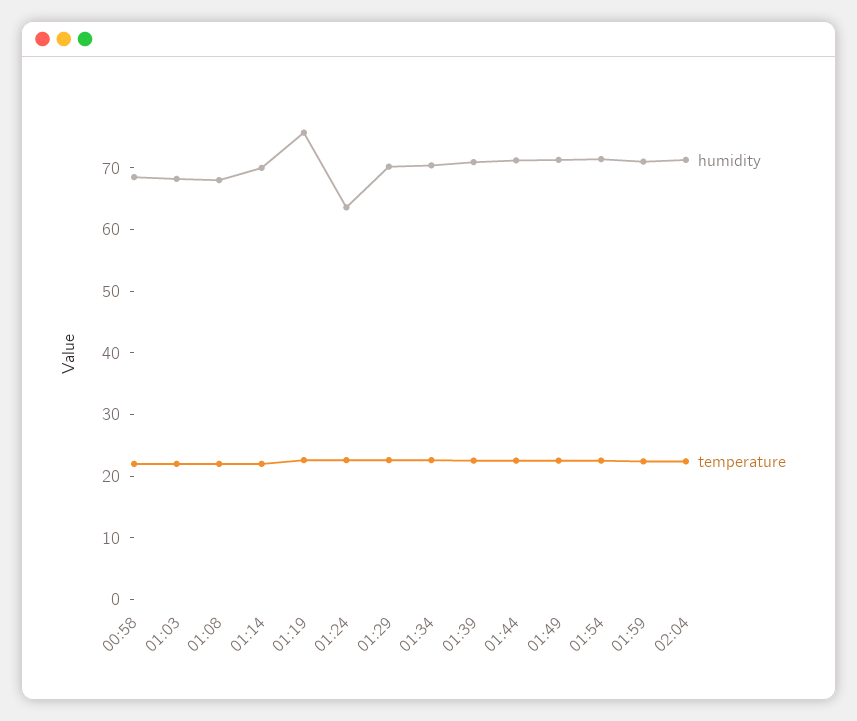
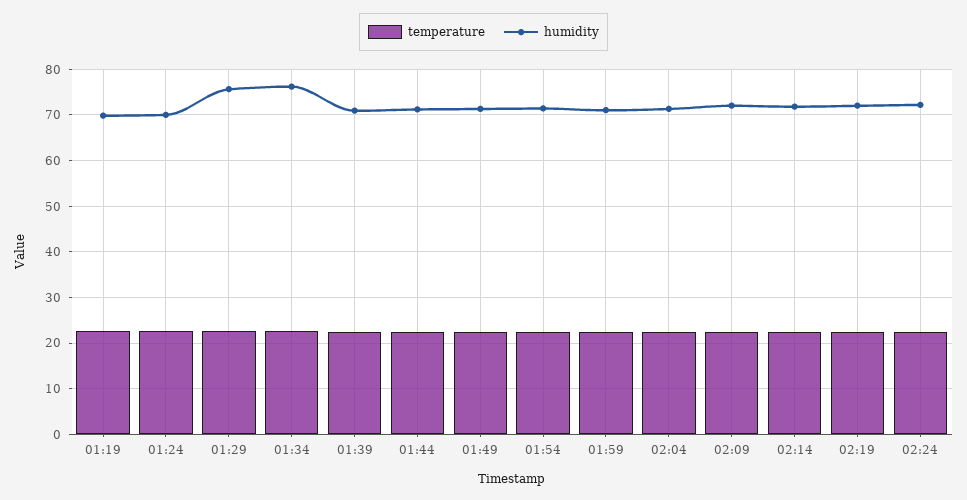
humidity, 00:58: 68 -> none
temperature, 00:58: 22 -> none
humidity, 01:03: 68 -> none
temperature, 01:03: 22 -> none
humidity, 01:08: 68 -> none
temperature, 01:08: 22 -> none
humidity, 01:14: 70 -> none
temperature, 01:14: 22 -> none
humidity, 01:19: 76 -> 70
humidity, 01:24: 64 -> 70
humidity, 01:29: 70 -> 76
humidity, 01:34: 70 -> 76
temperature, 02:09: none -> 22
humidity, 02:09: none -> 72
temperature, 02:14: none -> 22
humidity, 02:14: none -> 72
temperature, 02:19: none -> 22
humidity, 02:19: none -> 72
temperature, 02:24: none -> 22
humidity, 02:24: none -> 72

